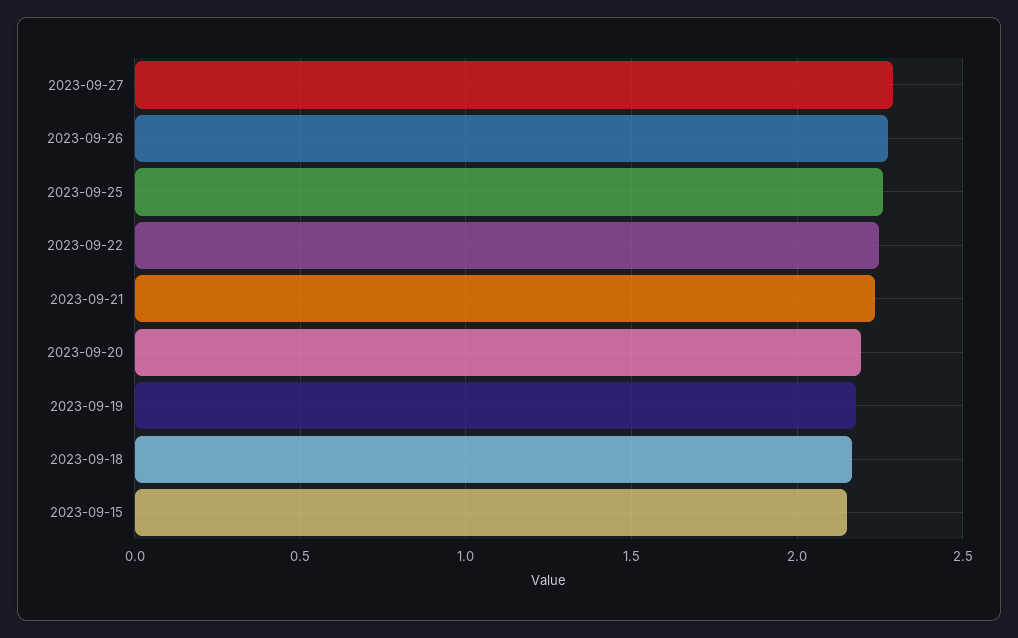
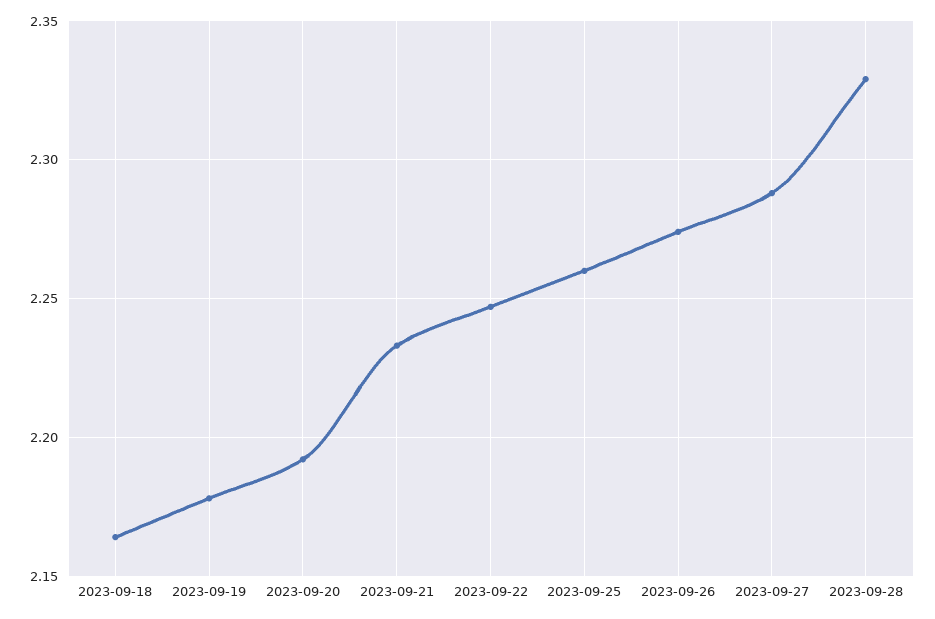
2023-09-15: 2.15 -> none
2023-09-28: none -> 2.33

